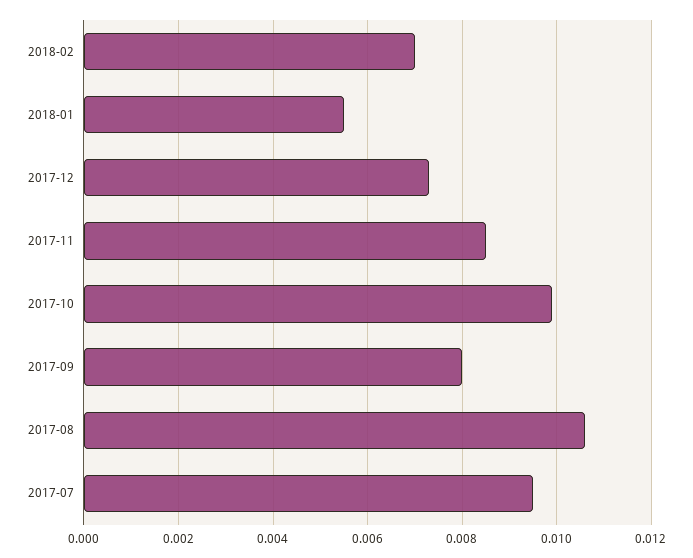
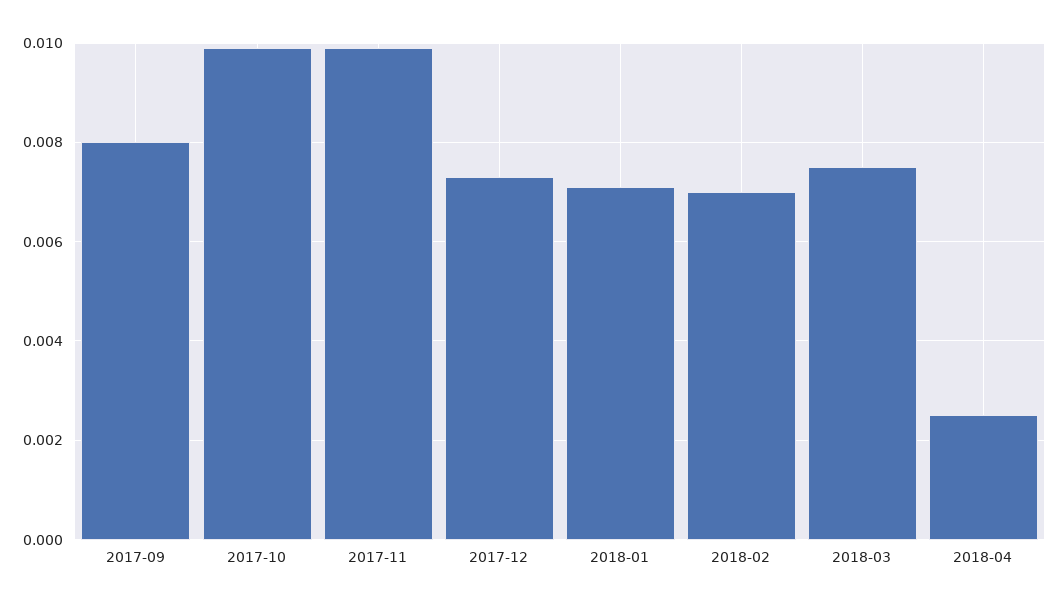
2018-01: 0.0055 -> 0.007
2017-11: 0.0085 -> 0.01
2017-08: 0.0105 -> none
2017-07: 0.0095 -> none
2018-03: none -> 0.0075
2018-04: none -> 0.0025

